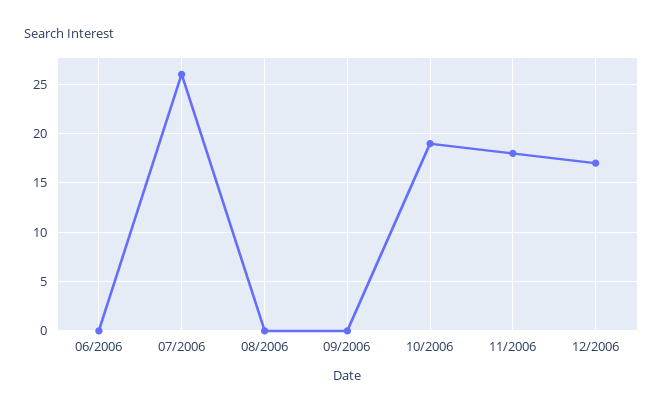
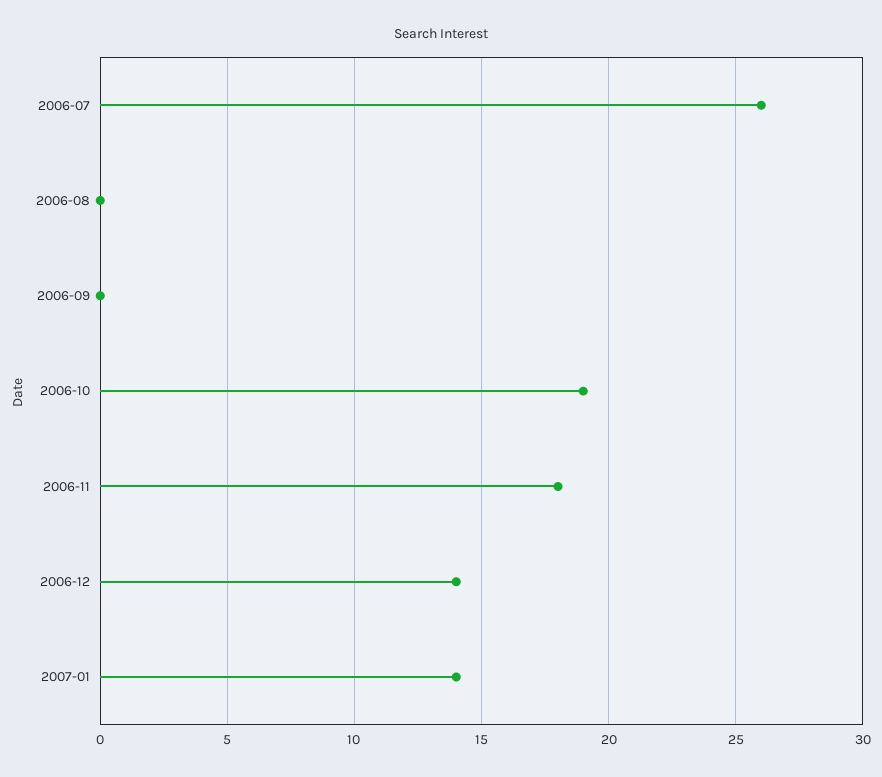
06/2006: 0 -> none
12/2006: 17 -> 14
2007-01: none -> 14

